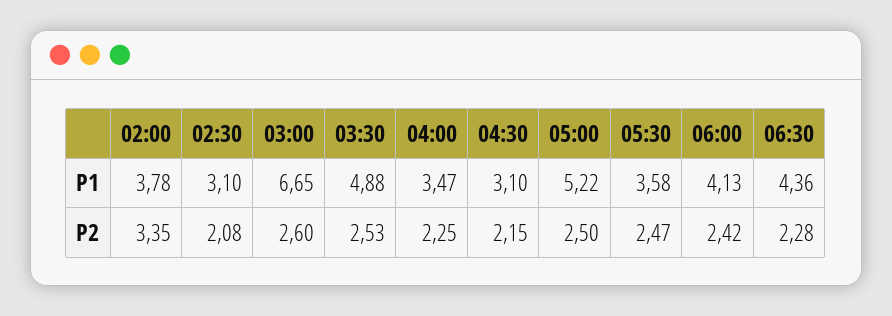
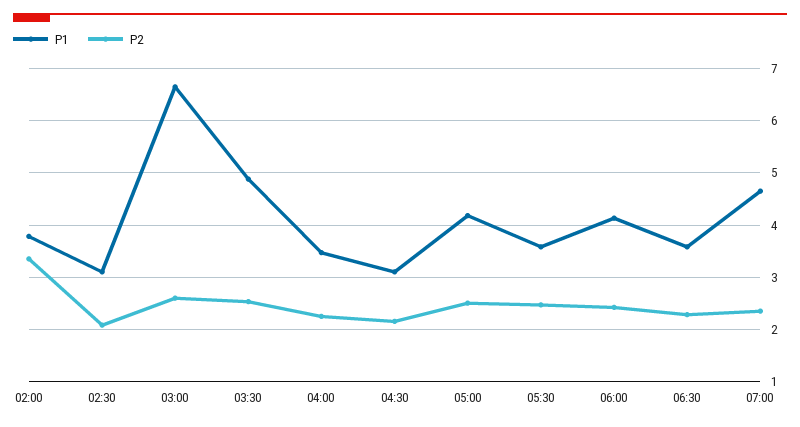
P1, 05:00: 5.22 -> 4.2
P1, 06:30: 4.36 -> 3.6
P1, 07:00: none -> 4.6
P2, 07:00: none -> 2.4

